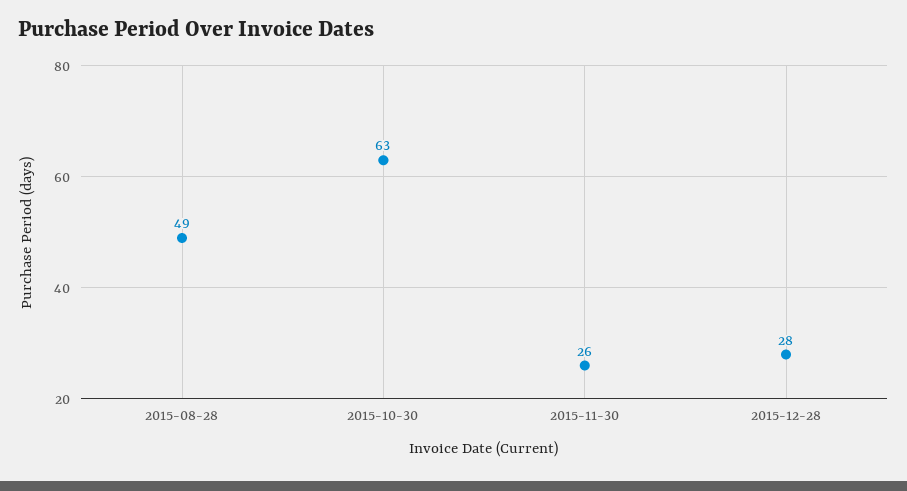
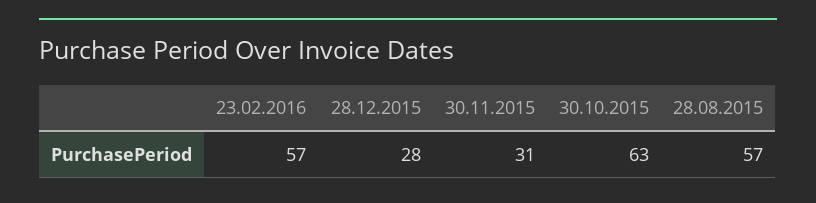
2015-08-28: 49 -> 57
2015-11-30: 26 -> 31
23.02.2016: none -> 57

